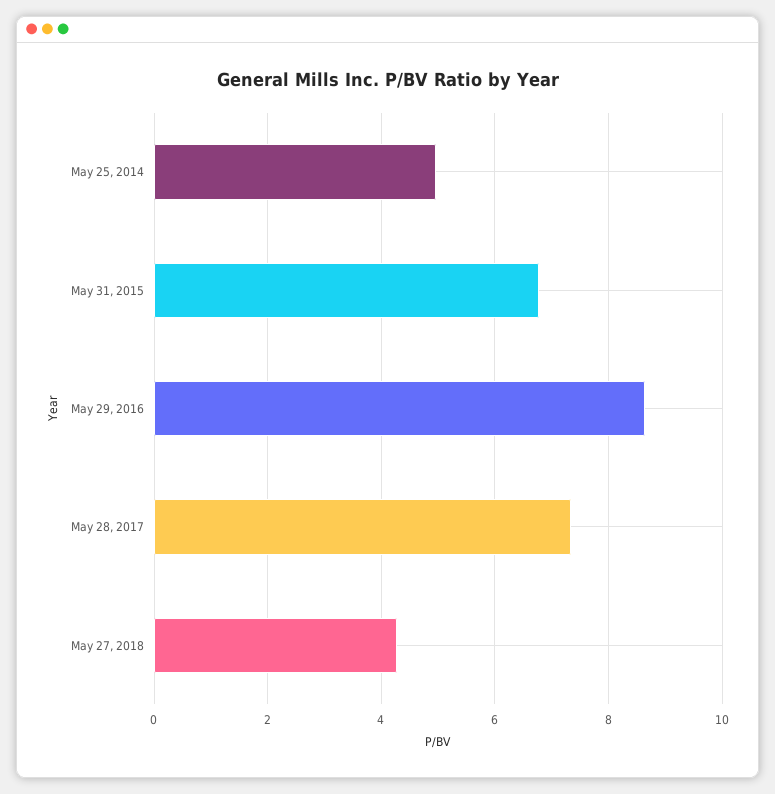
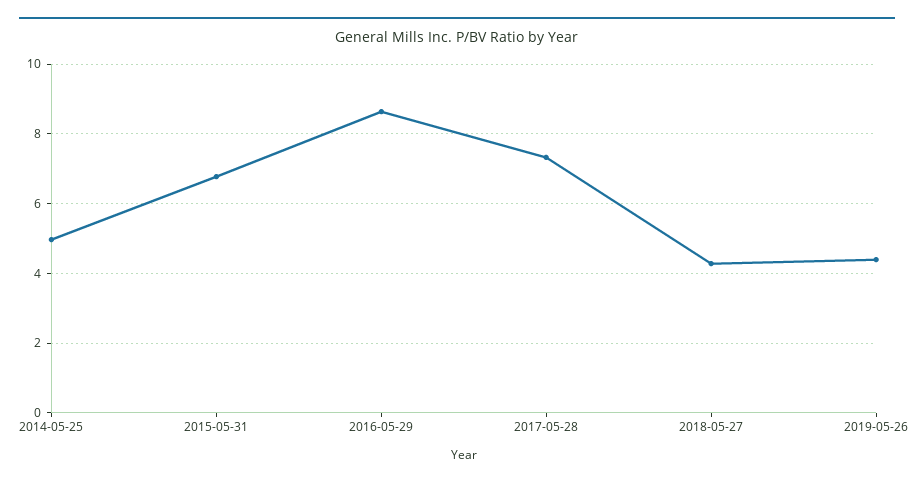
2019-05-26: none -> 4.4

